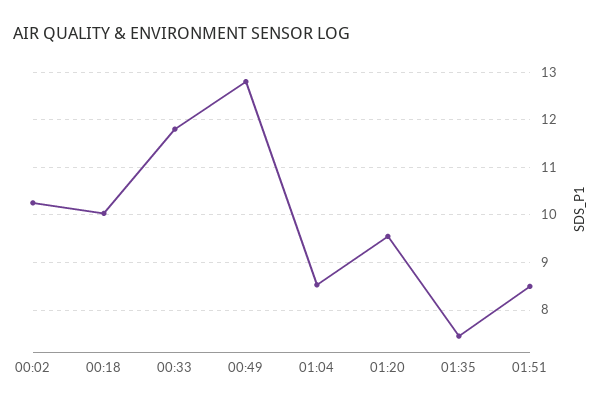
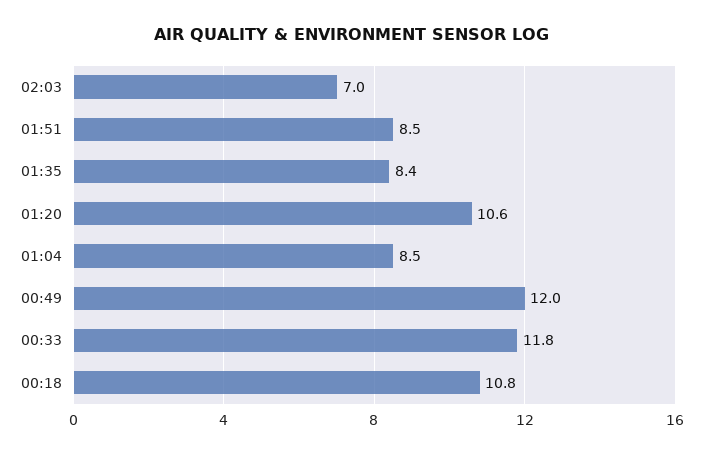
00:02: 10.2 -> none
00:18: 10 -> 10.8
00:49: 12.8 -> 12
01:20: 9.6 -> 10.6
01:35: 7.4 -> 8.4
02:03: none -> 7

